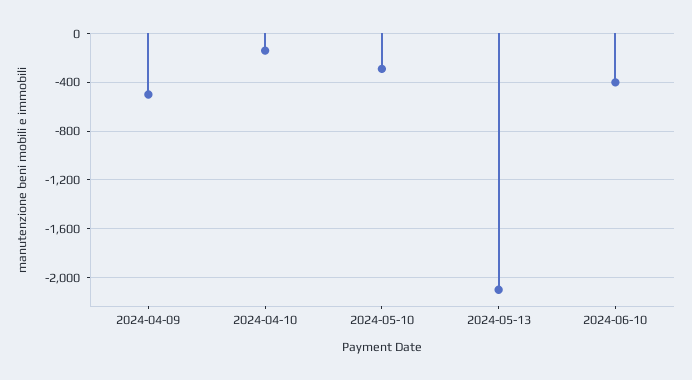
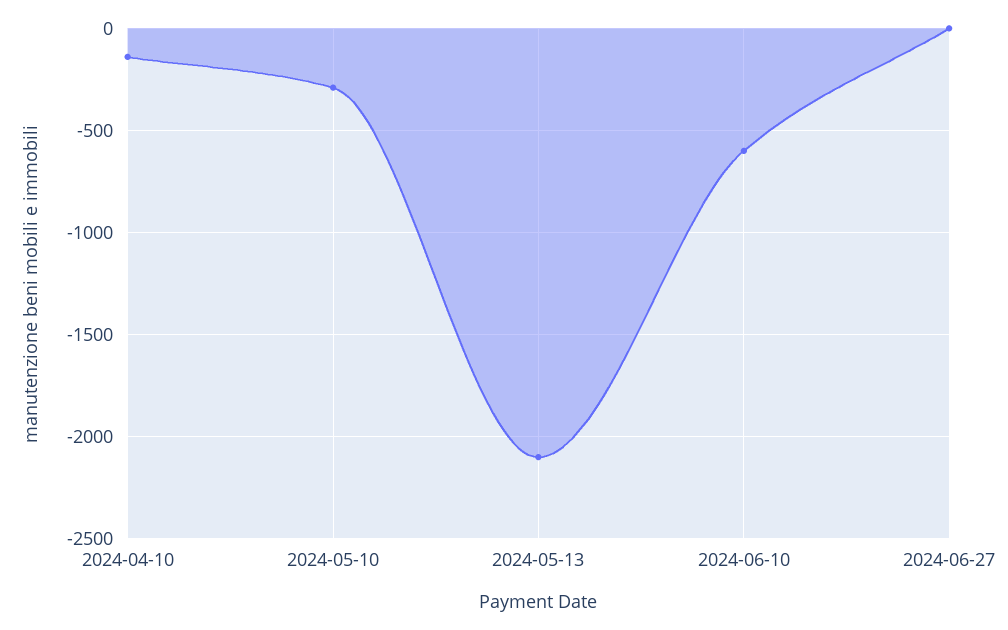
2024-04-09: -500 -> none
2024-06-10: -400 -> -600
2024-06-27: none -> 0

